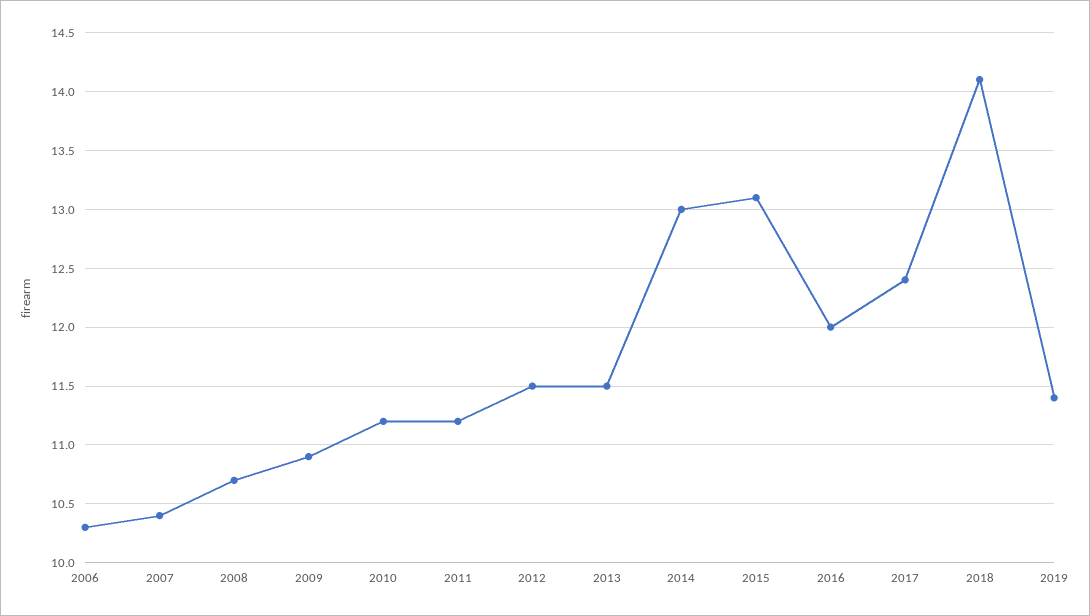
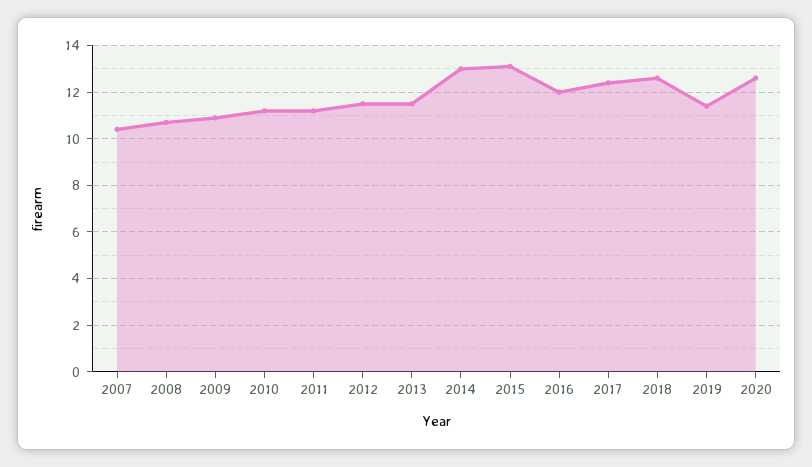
2006: 10.3 -> none
2018: 14.1 -> 12.5
2020: none -> 12.5

